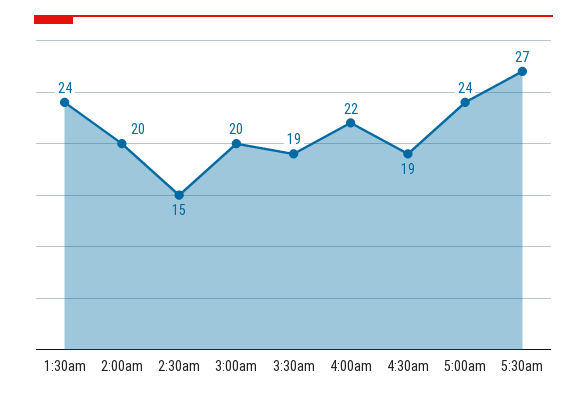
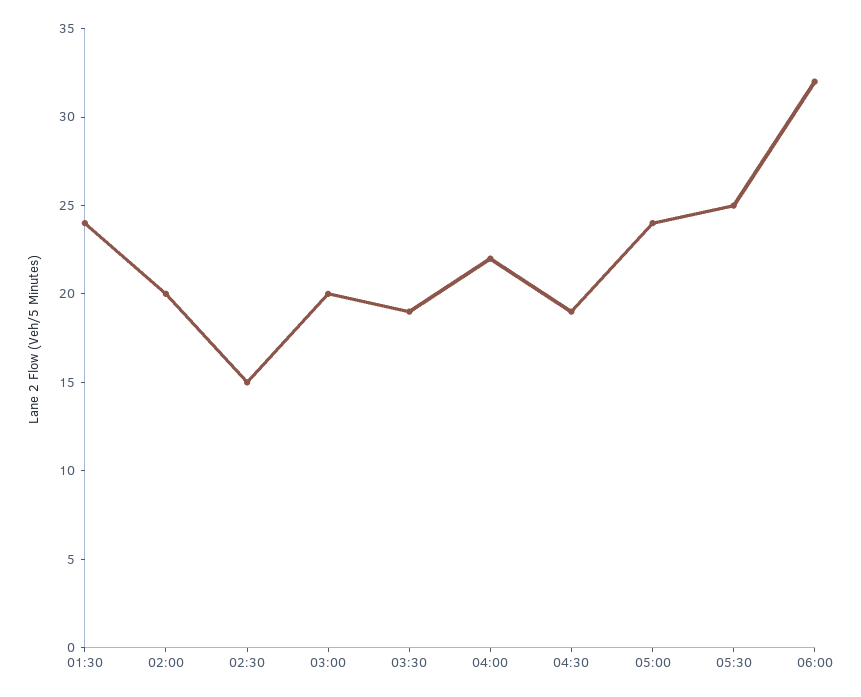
5:30am: 27 -> 25
06:00: none -> 32

